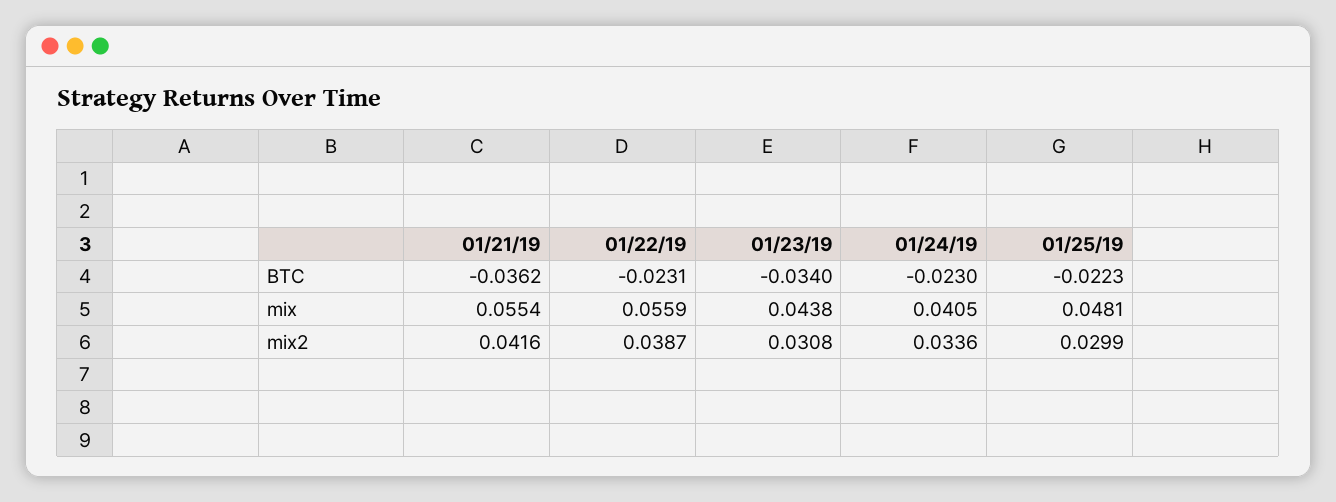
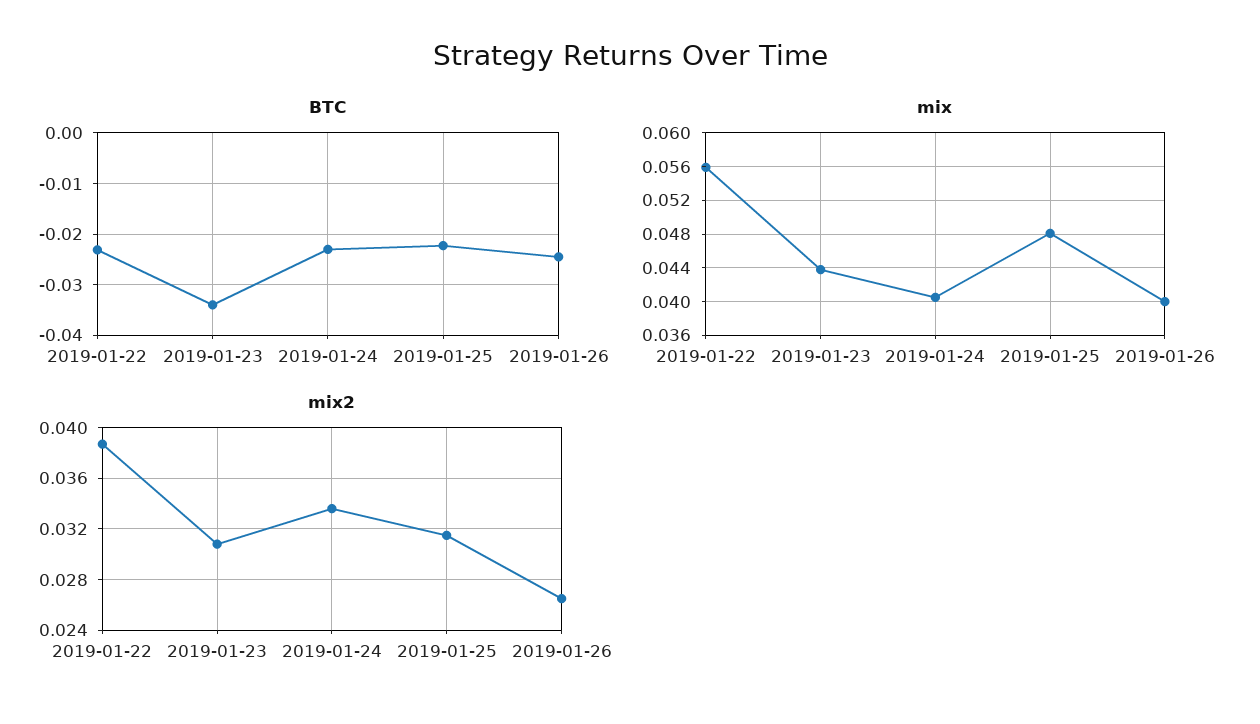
BTC, 01/21/19: -0.0362 -> none
mix, 01/21/19: 0.0554 -> none
mix2, 01/21/19: 0.0416 -> none
mix2, 01/25/19: 0.0299 -> 0.0315
BTC, 2019-01-26: none -> -0.024
mix, 2019-01-26: none -> 0.04
mix2, 2019-01-26: none -> 0.0265

